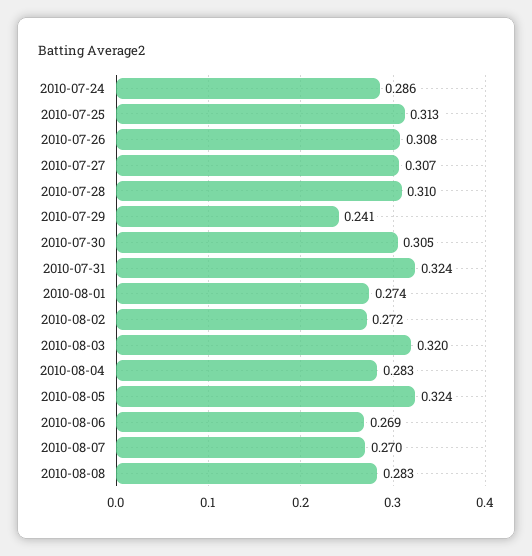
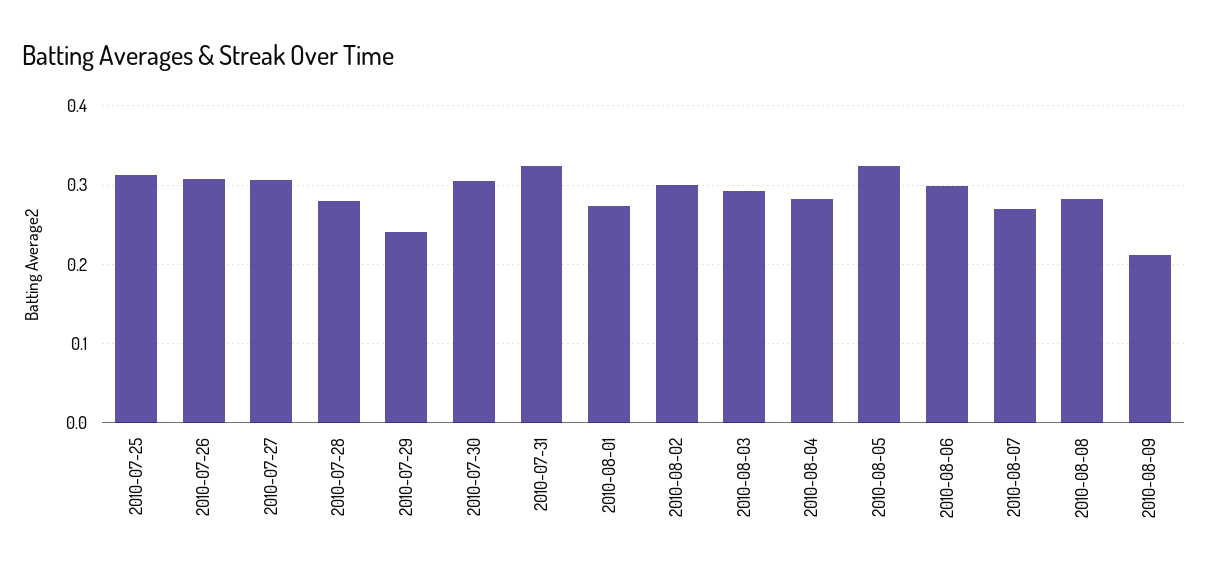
2010-07-24: 0.286 -> none
2010-07-28: 0.31 -> 0.28
2010-08-02: 0.272 -> 0.3
2010-08-03: 0.32 -> 0.29
2010-08-06: 0.269 -> 0.3
2010-08-09: none -> 0.21

